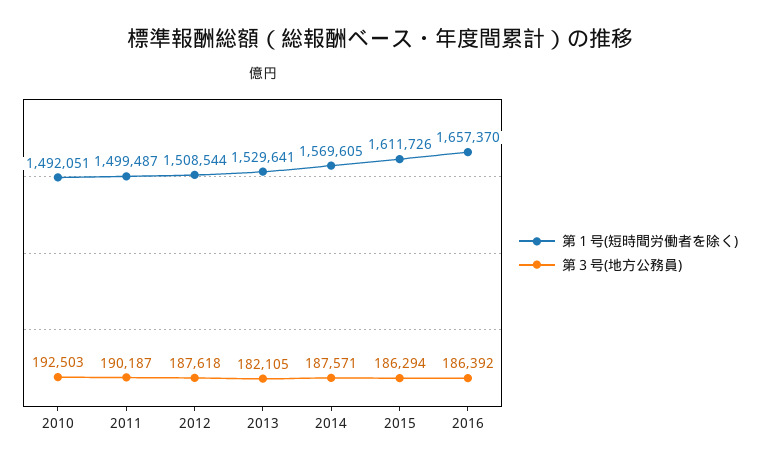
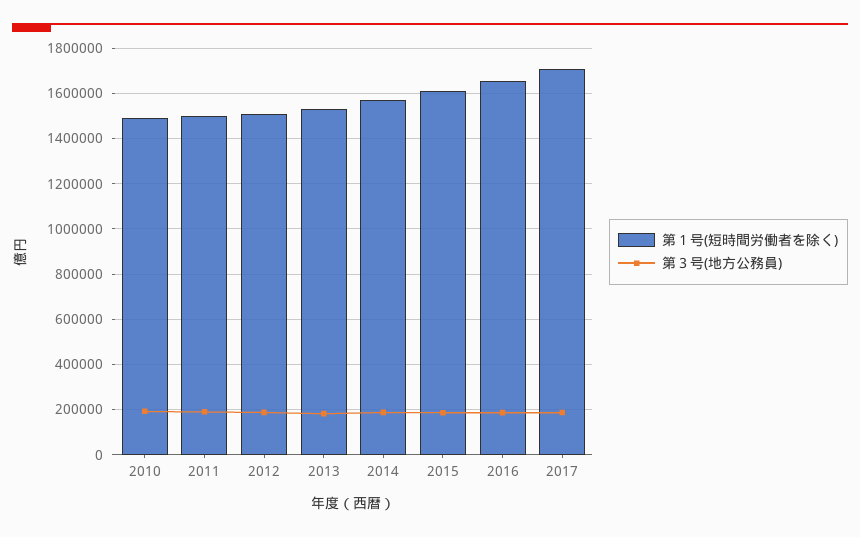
第１号(短時間労働者を除く), 2017: none -> 1700000
第３号(地方公務員), 2017: none -> 200000

